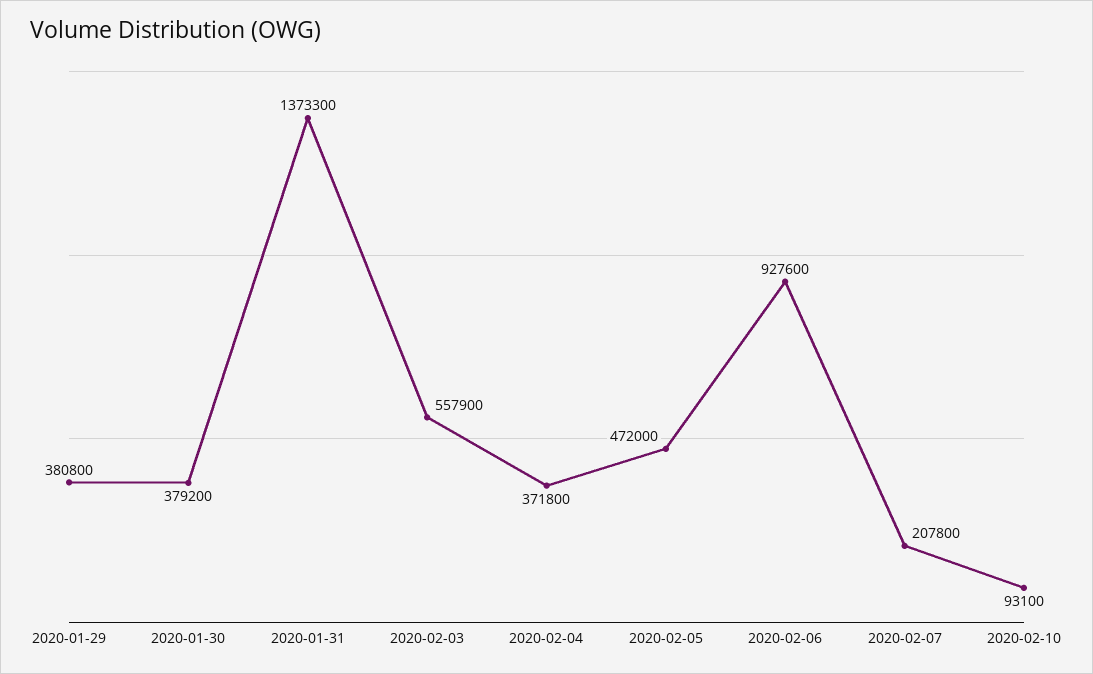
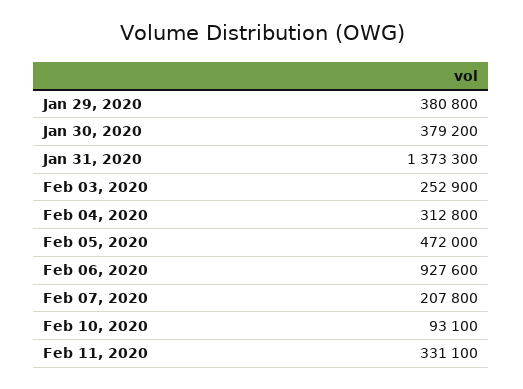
2020-02-03: 557900 -> 252900
2020-02-04: 371800 -> 312800
Feb 11, 2020: none -> 331100

